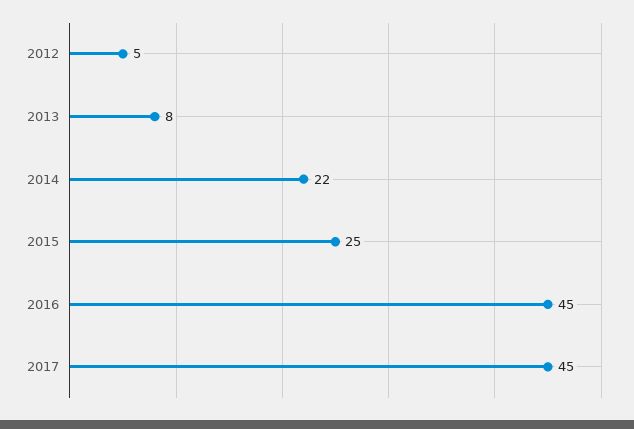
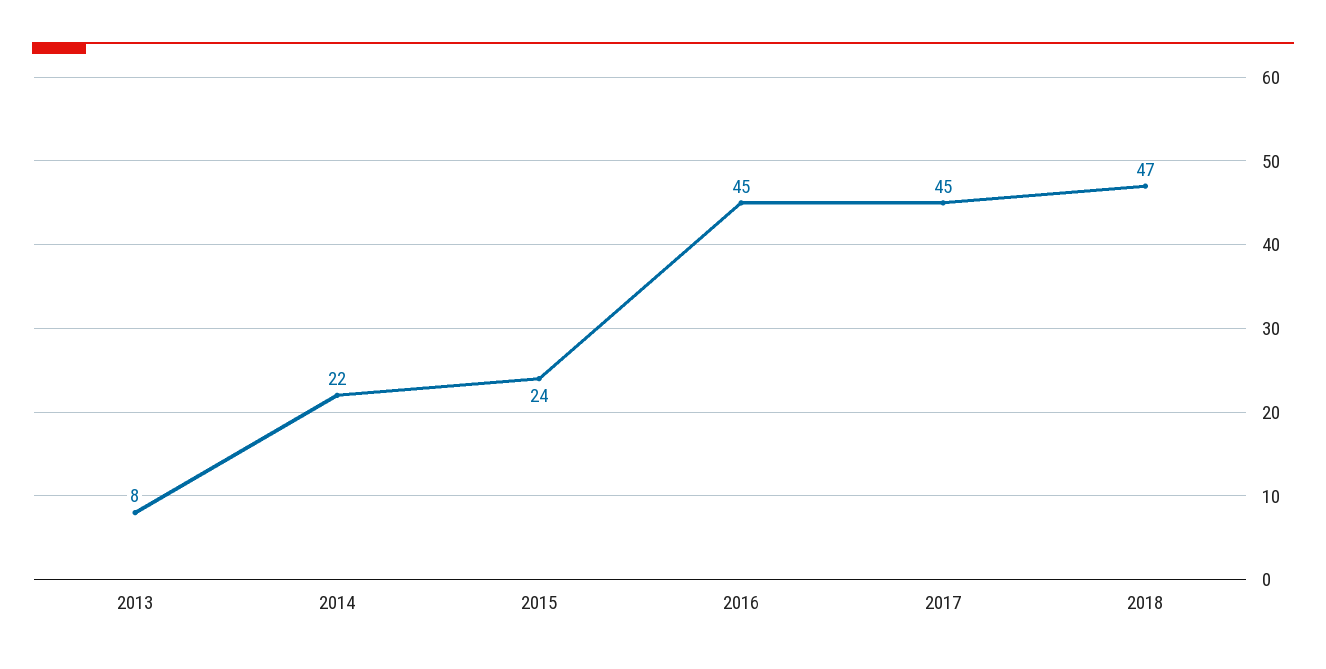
2012: 5 -> none
2015: 25 -> 24
2018: none -> 47

